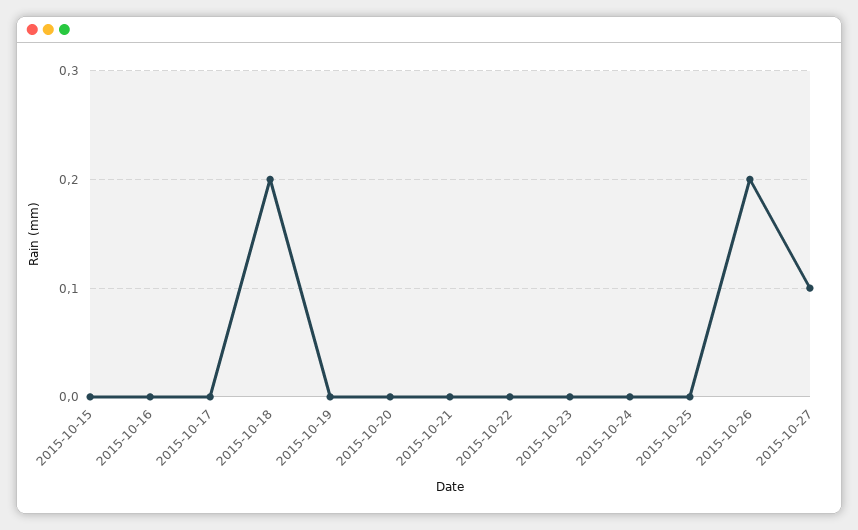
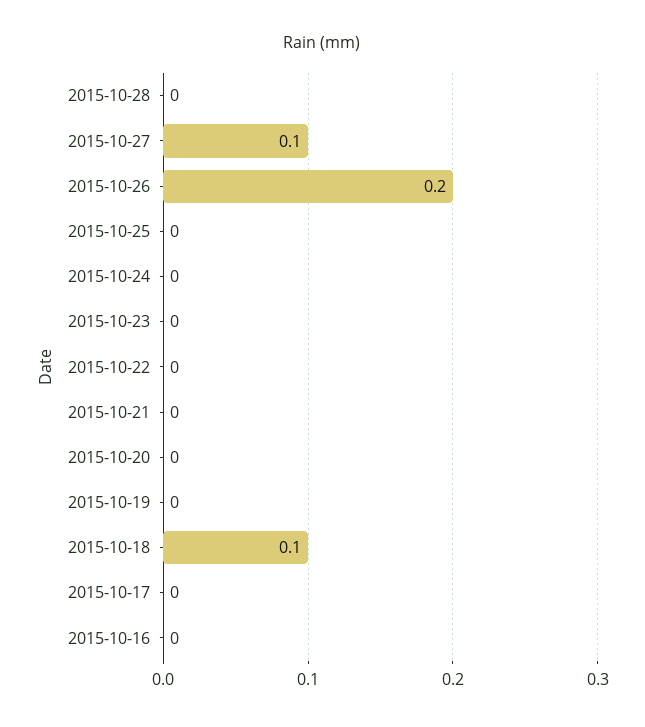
2015-10-15: 0 -> none
2015-10-18: 0.2 -> 0.1
2015-10-28: none -> 0

